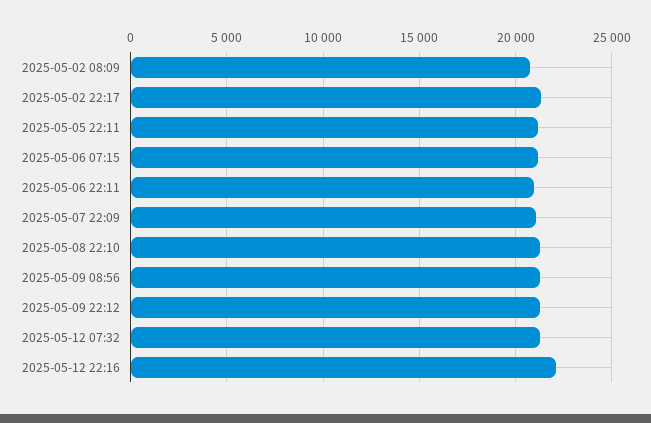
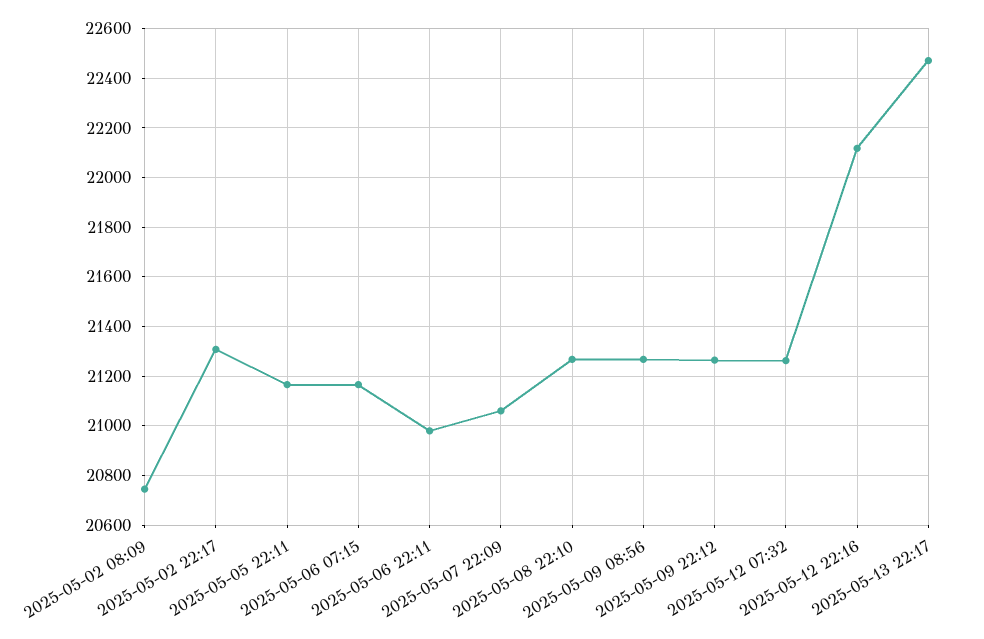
2025-05-13 22:17: none -> 22475

